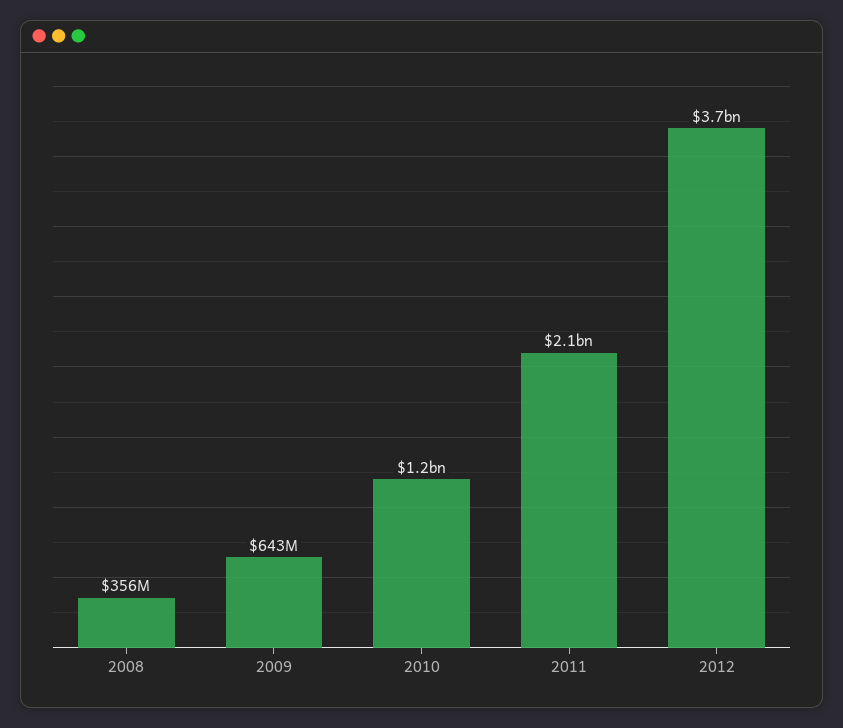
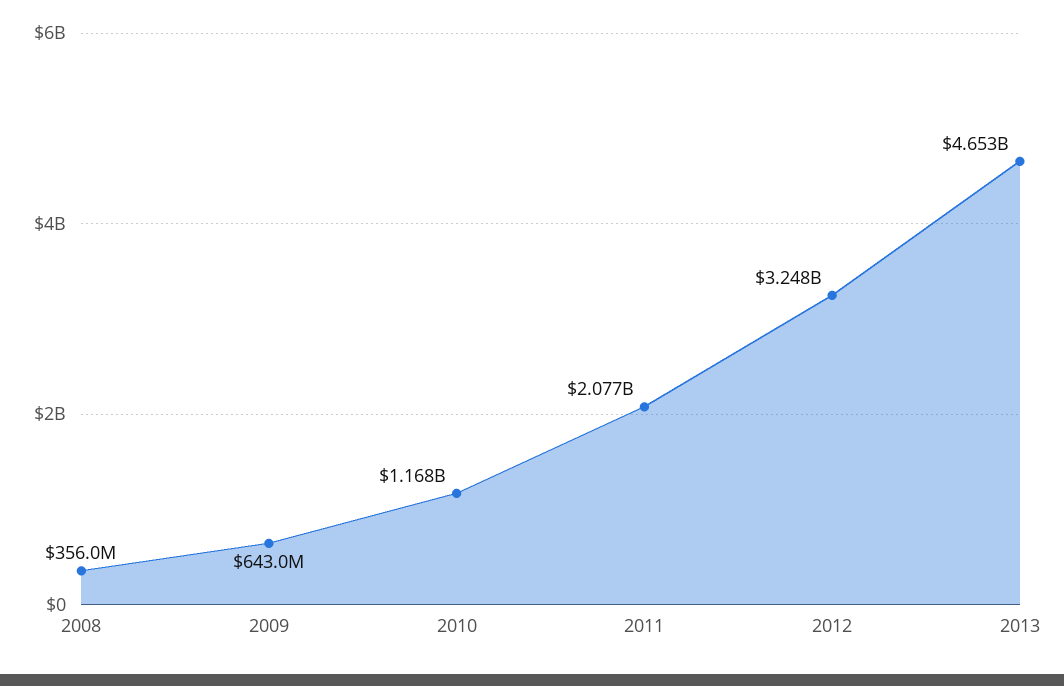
2012: 3700000000 -> 3248000000
2013: none -> 4653000000

